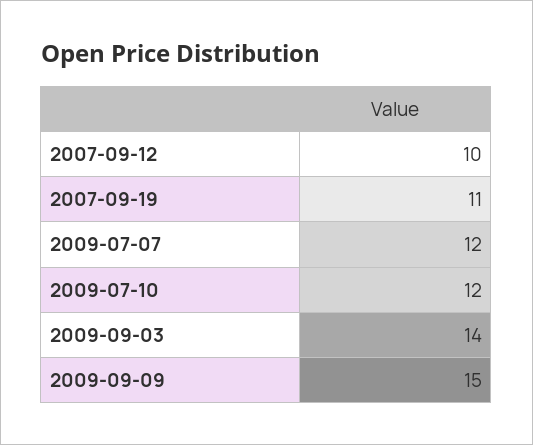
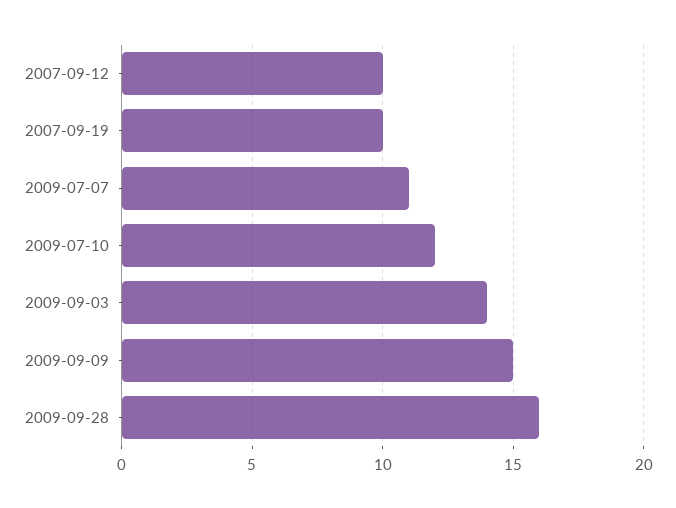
2007-09-19: 11 -> 10
2009-07-07: 12 -> 11
2009-09-28: none -> 16

